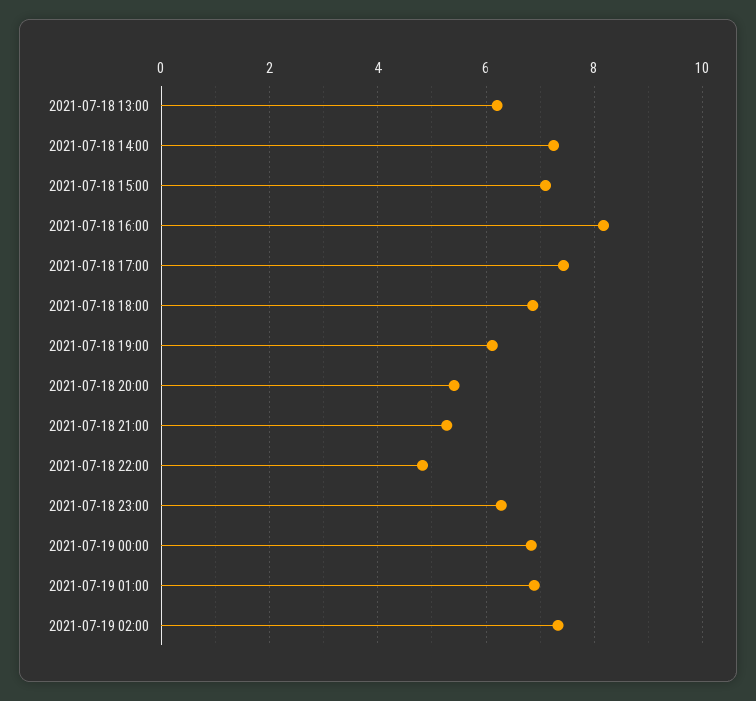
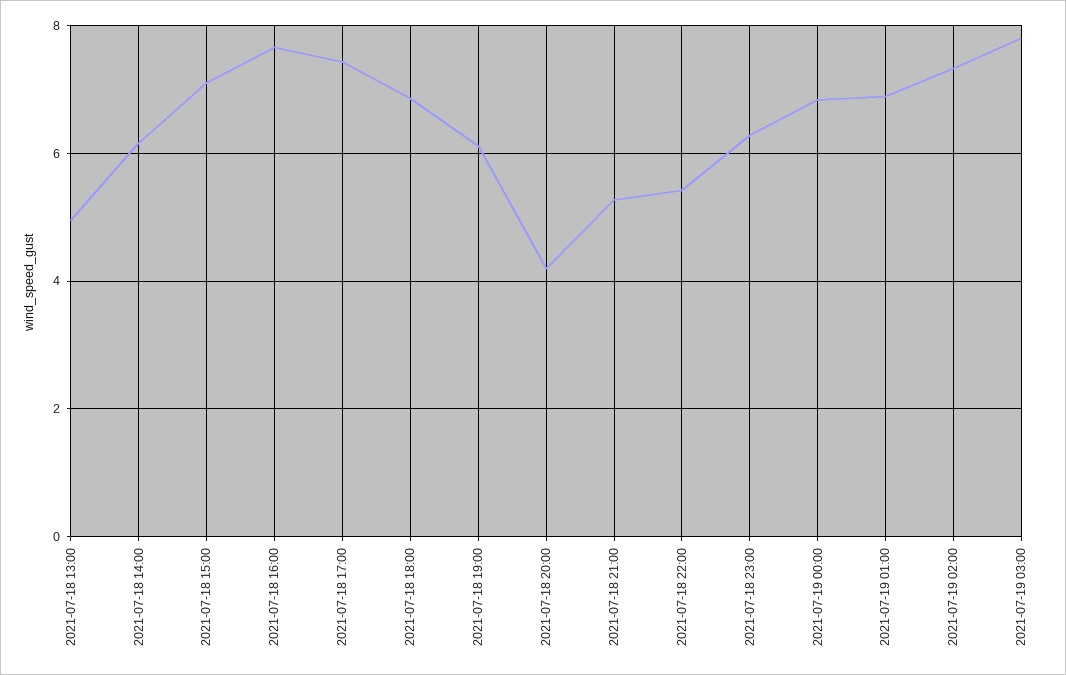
2021-07-18 13:00: 6.2 -> 5
2021-07-18 14:00: 7.2 -> 6.2
2021-07-18 16:00: 8.2 -> 7.6
2021-07-18 20:00: 5.4 -> 4.2
2021-07-18 22:00: 4.8 -> 5.4
2021-07-19 03:00: none -> 7.8

